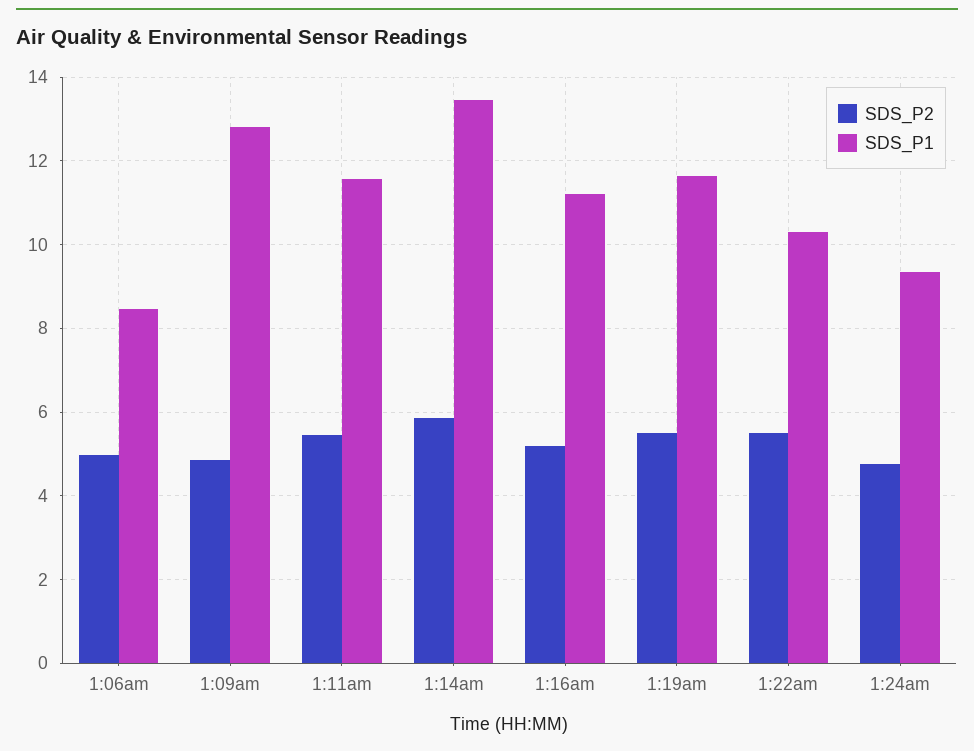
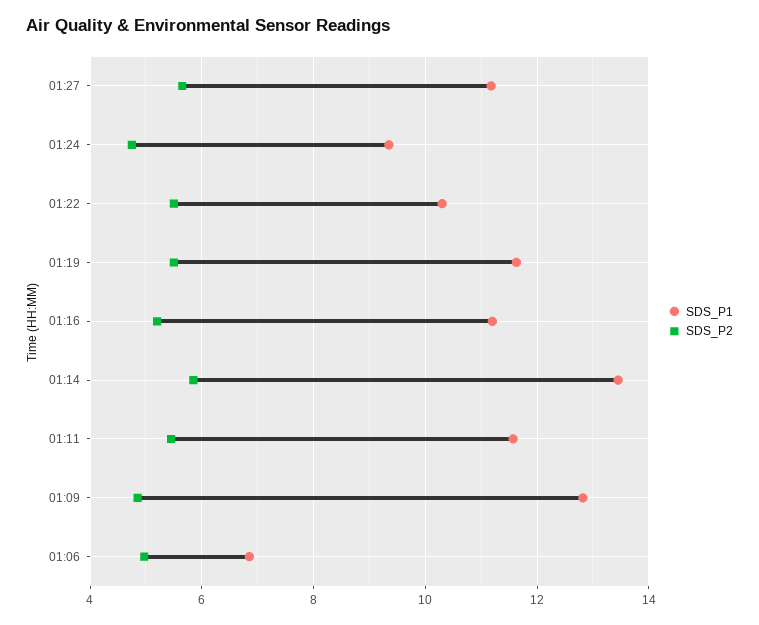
SDS_P1, 1:06am: 8.4 -> 6.8
SDS_P1, 01:27: none -> 11.2
SDS_P2, 01:27: none -> 5.6

